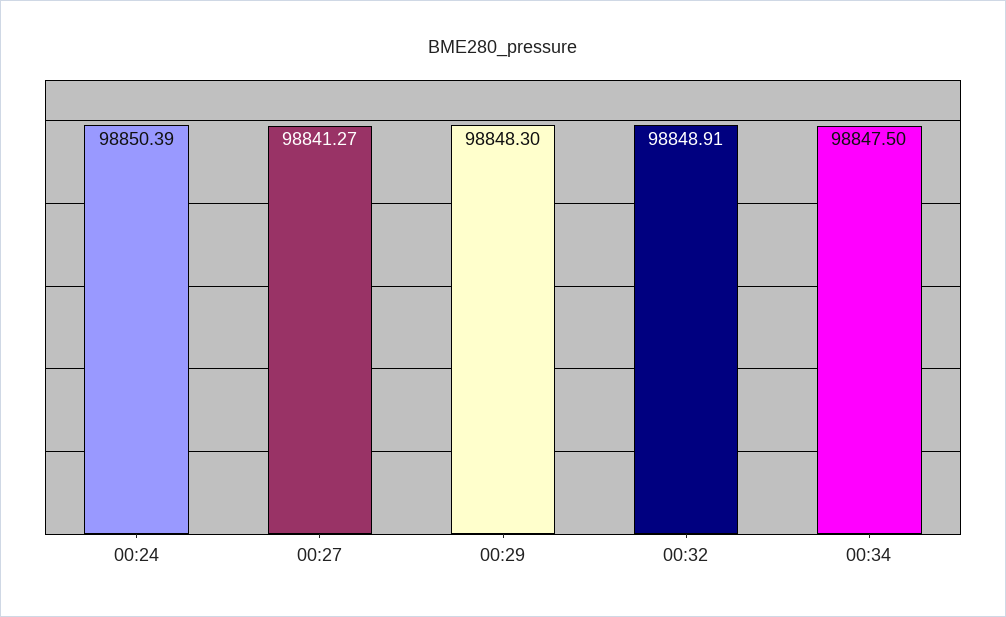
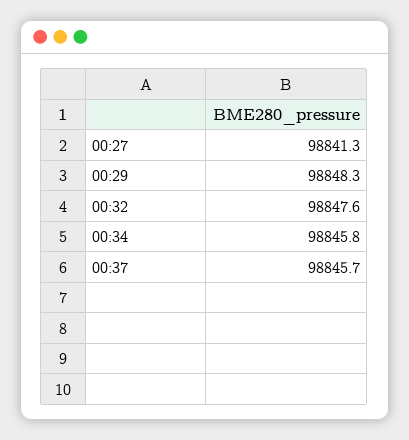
00:24: 98850.39 -> none
00:32: 98848.91 -> 98847.6
00:34: 98847.5 -> 98845.8
00:37: none -> 98845.7

